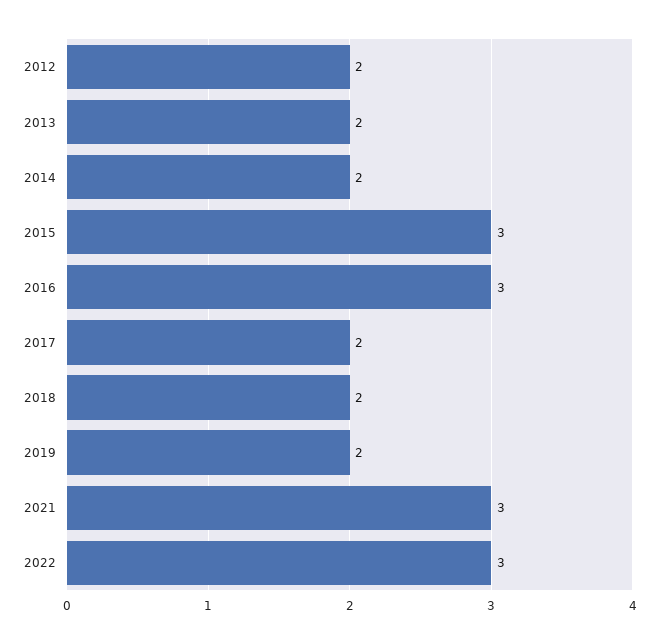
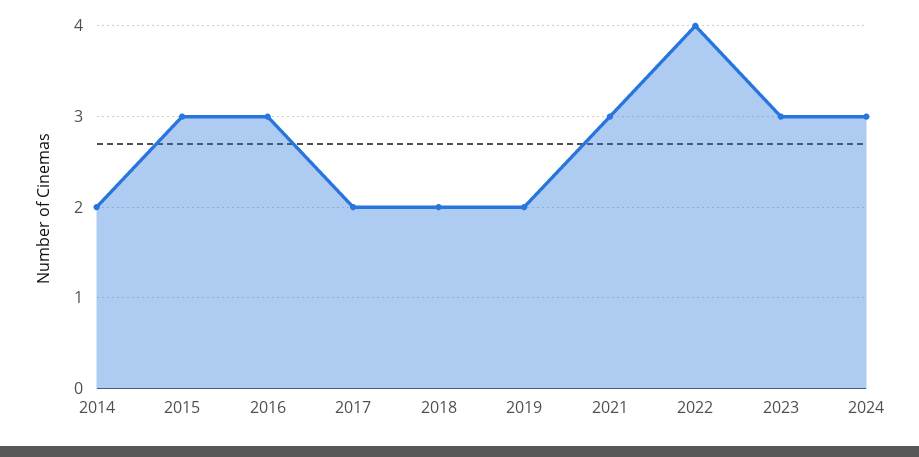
2012: 2 -> none
2013: 2 -> none
2022: 3 -> 4
2023: none -> 3
2024: none -> 3

